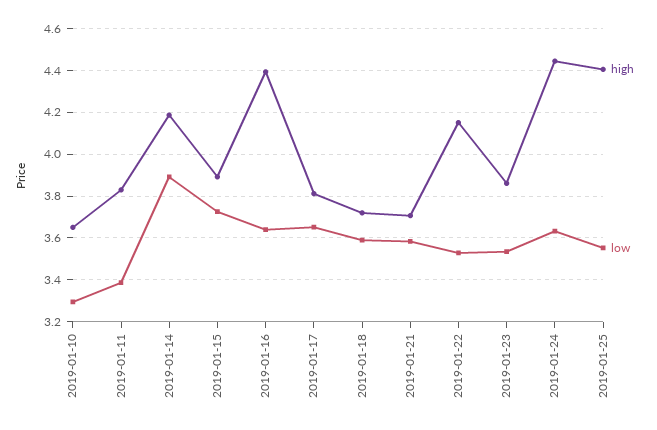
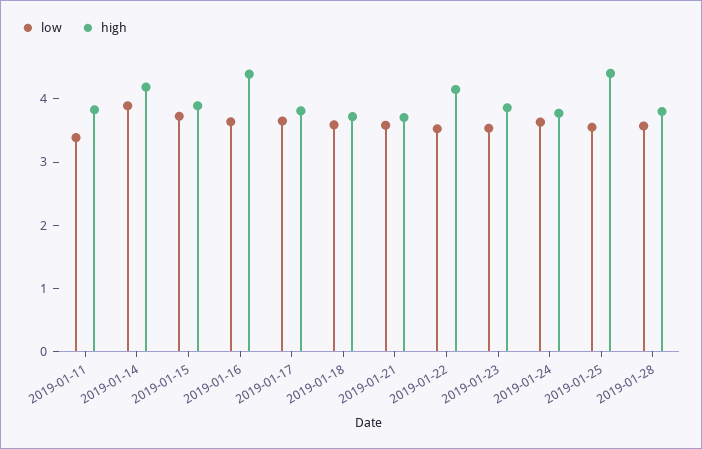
high, 2019-01-10: 3.65 -> none
low, 2019-01-10: 3.3 -> none
high, 2019-01-24: 4.45 -> 3.8
low, 2019-01-28: none -> 3.6
high, 2019-01-28: none -> 3.8

